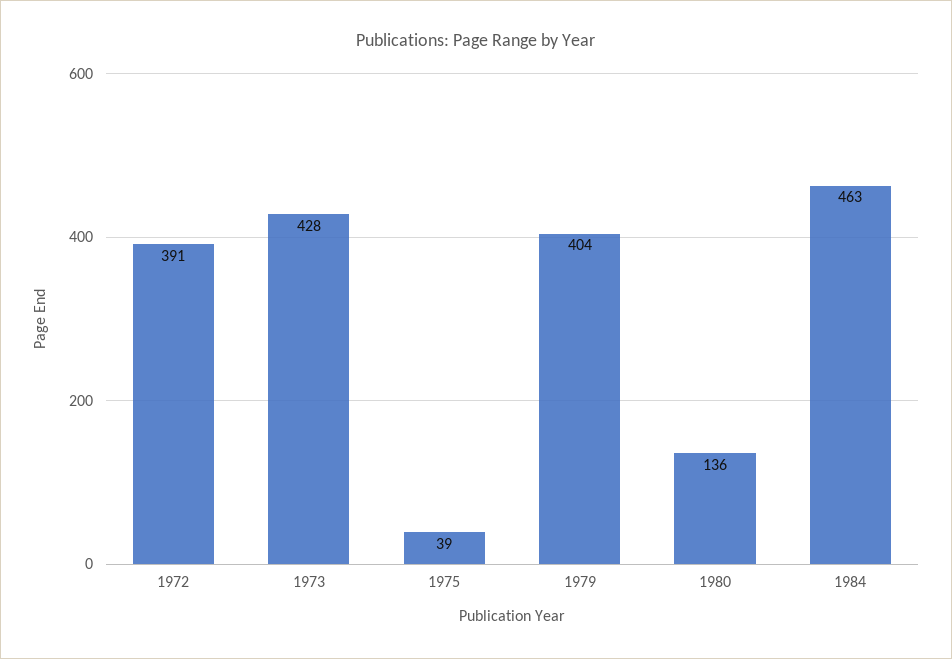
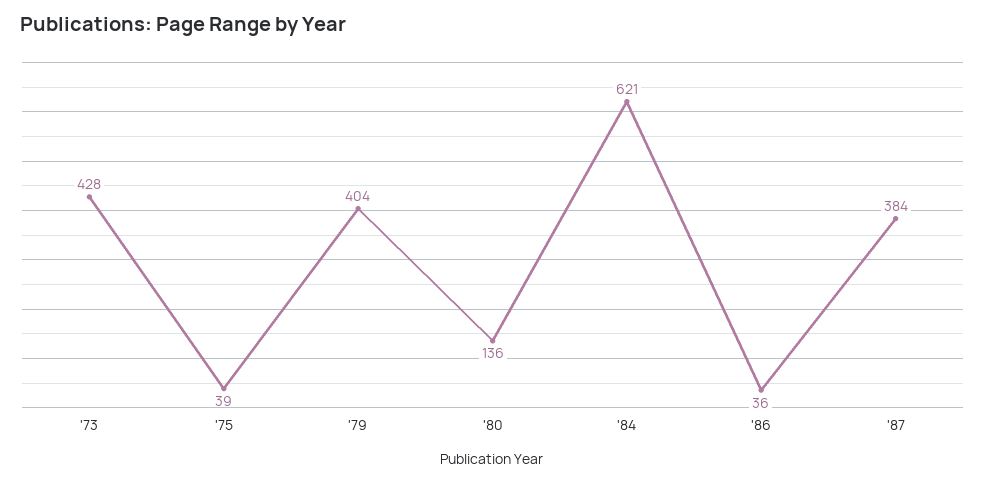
1972: 391 -> none
1984: 463 -> 621
'86: none -> 36
'87: none -> 384

